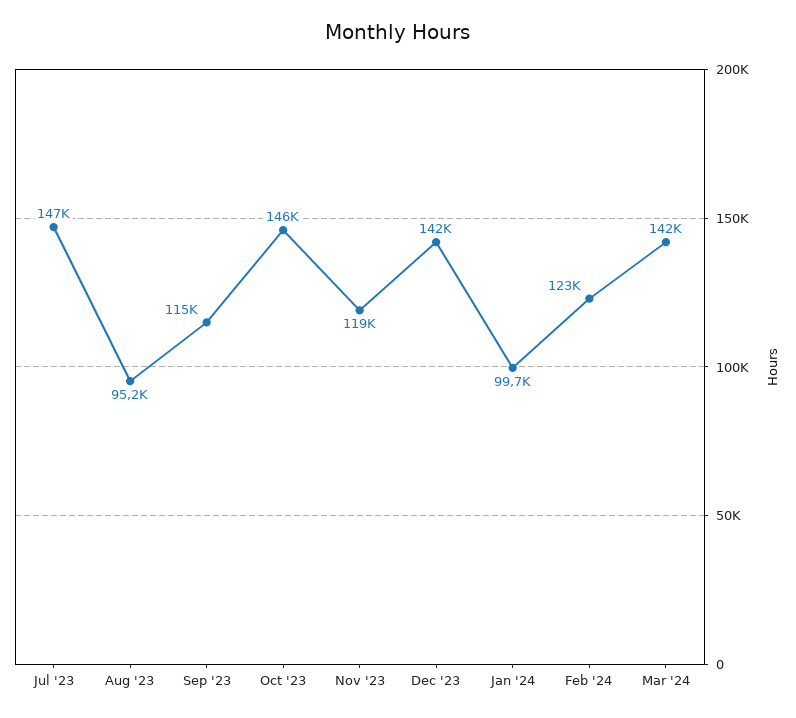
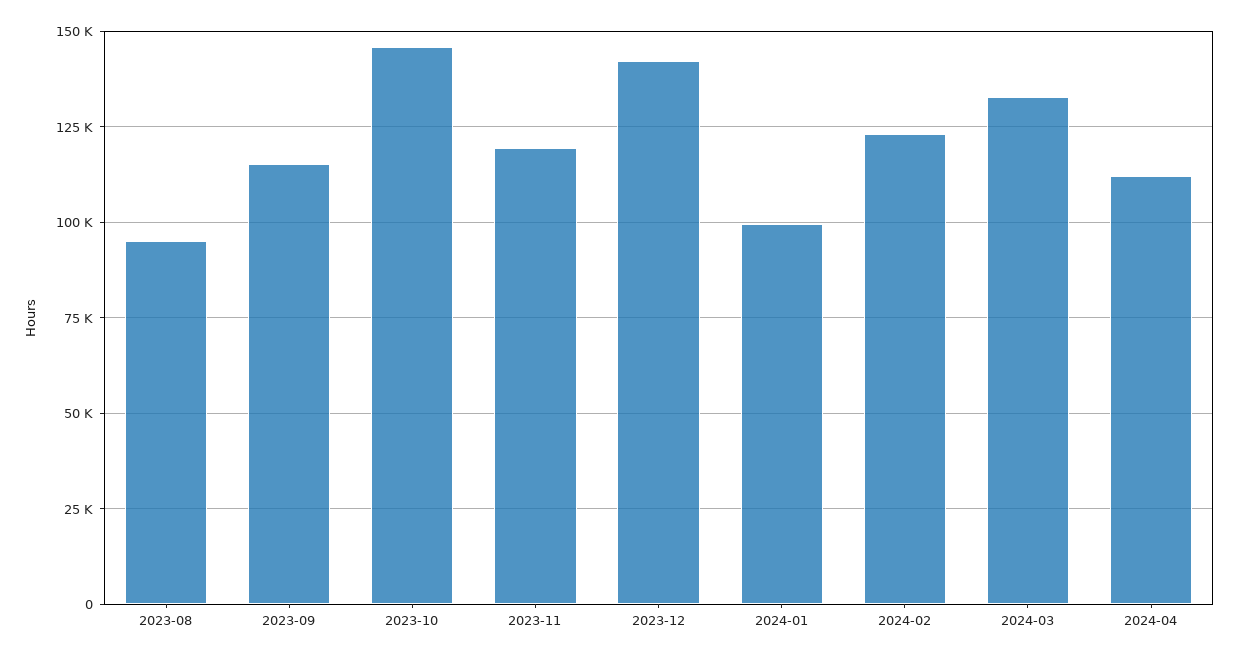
Jul '23: 147000 -> none
Mar '24: 142000 -> 132500
2024-04: none -> 112500

